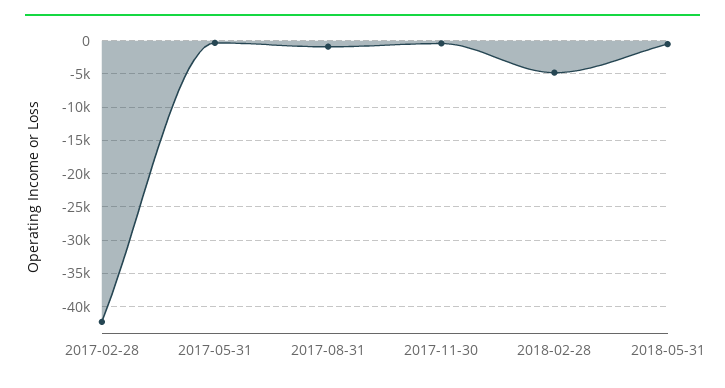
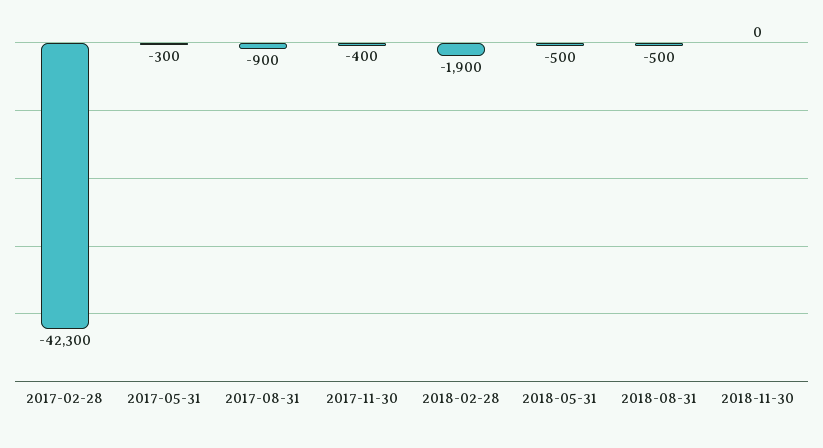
2018-02-28: -5000 -> -1900
2018-08-31: none -> -500
2018-11-30: none -> 0

